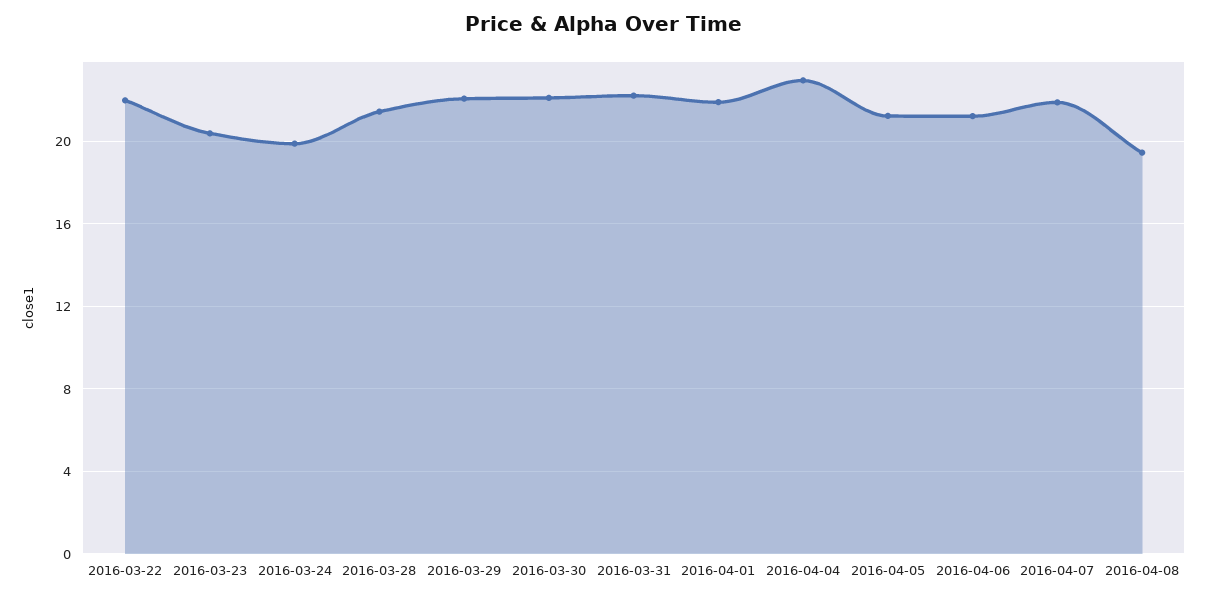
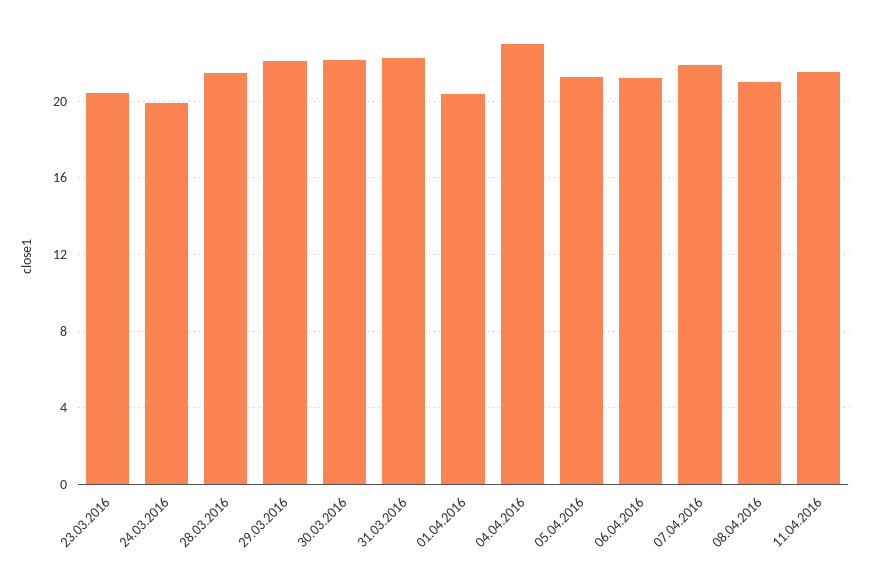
2016-03-22: 22 -> none
2016-04-01: 22 -> 20.5
2016-04-08: 19.5 -> 21
11.04.2016: none -> 21.5

